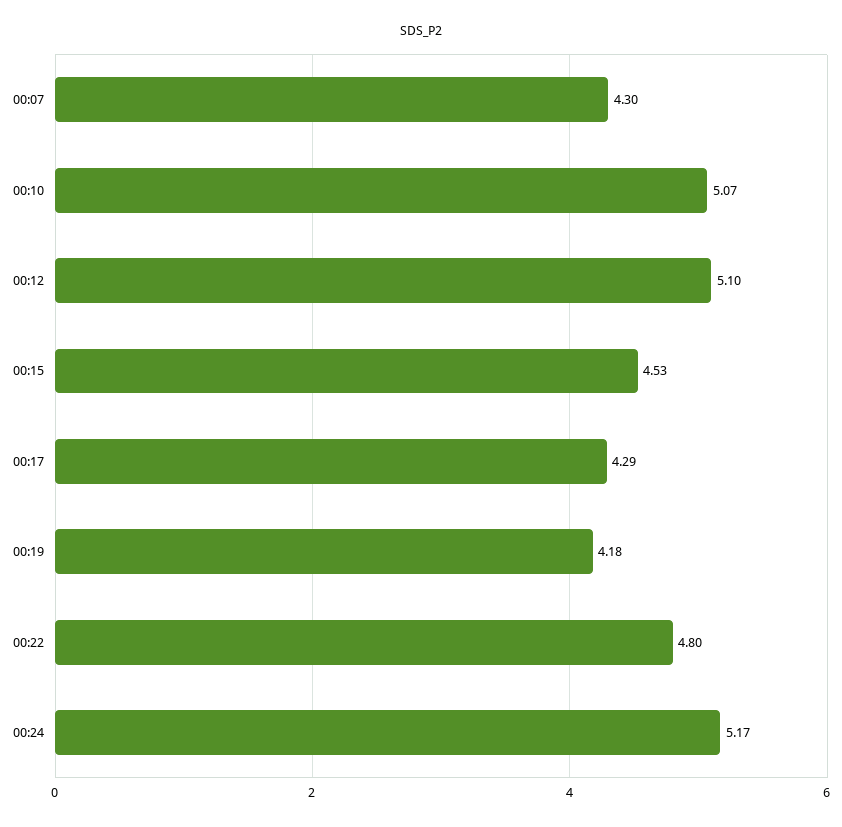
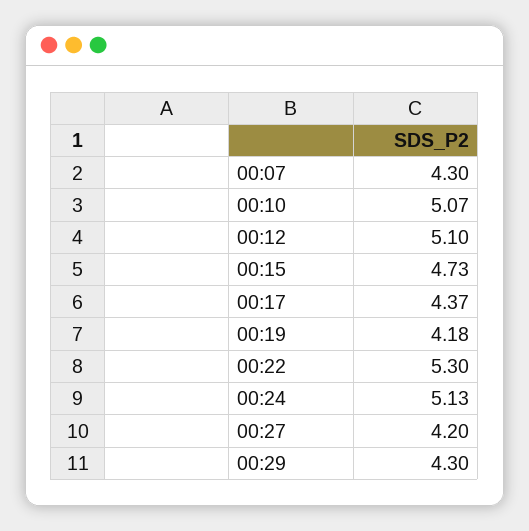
00:15: 4.53 -> 4.73
00:17: 4.29 -> 4.37
00:22: 4.8 -> 5.3
00:24: 5.17 -> 5.13
00:27: none -> 4.2
00:29: none -> 4.3

